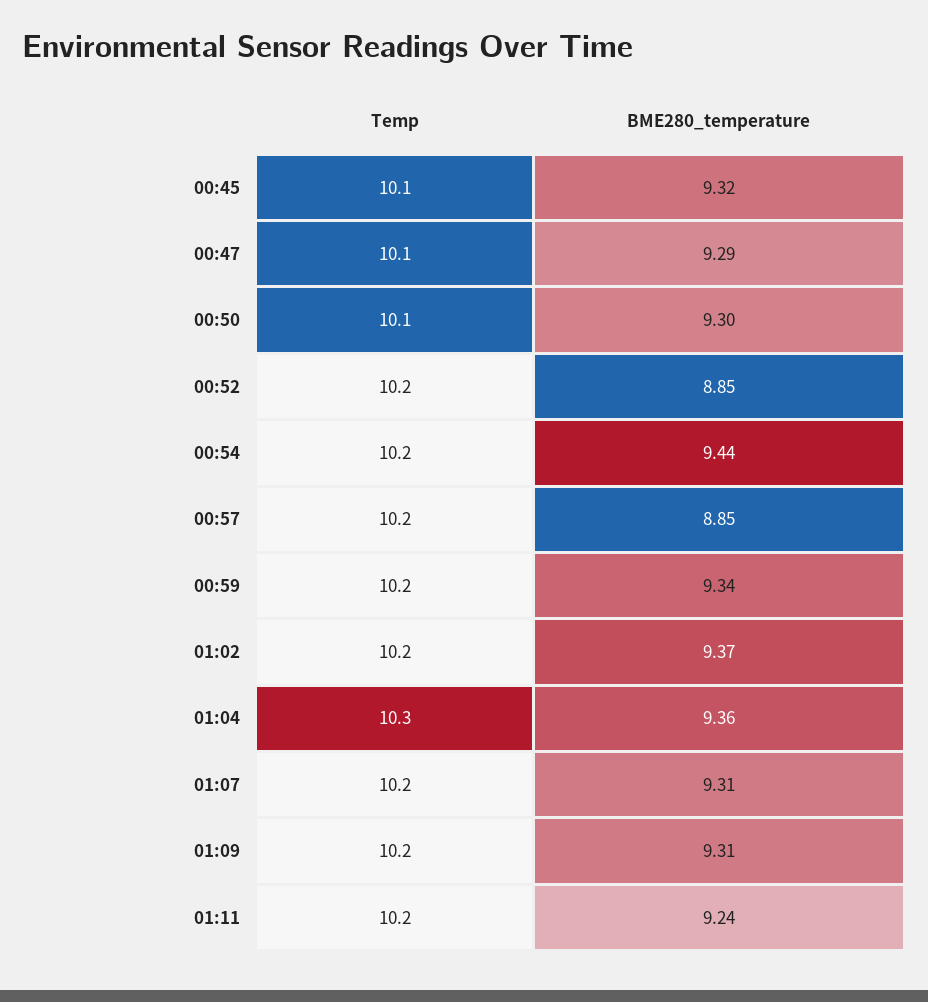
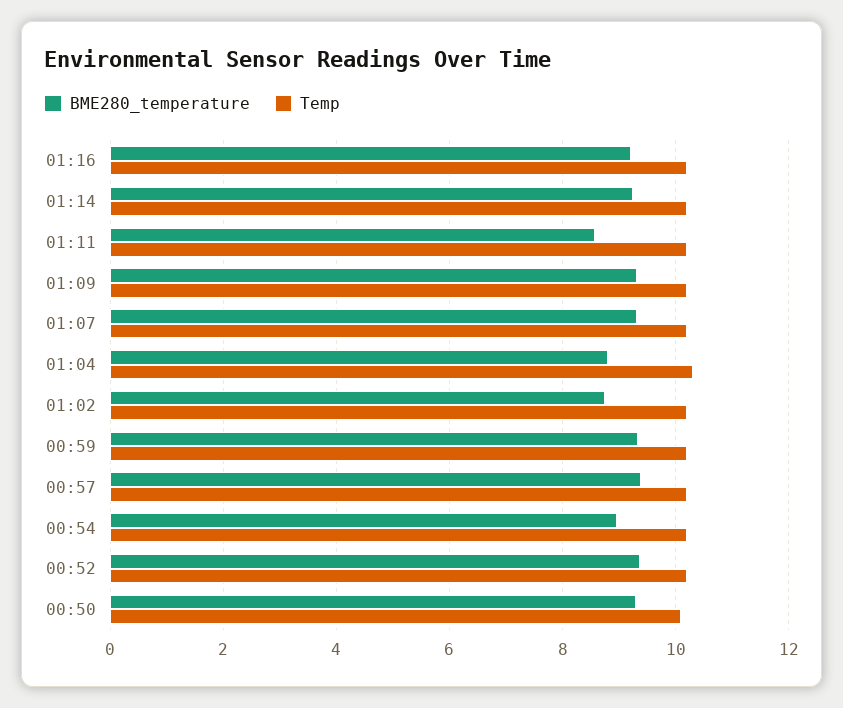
Temp, 00:45: 10.1 -> none
BME280_temperature, 00:45: 9.32 -> none
Temp, 00:47: 10.1 -> none
BME280_temperature, 00:47: 9.29 -> none
BME280_temperature, 00:52: 8.85 -> 9.4
BME280_temperature, 00:54: 9.44 -> 9
BME280_temperature, 00:57: 8.85 -> 9.4
BME280_temperature, 01:02: 9.37 -> 8.8
BME280_temperature, 01:04: 9.36 -> 8.8
BME280_temperature, 01:11: 9.24 -> 8.6
BME280_temperature, 01:16: none -> 9.2
Temp, 01:16: none -> 10.2
BME280_temperature, 01:14: none -> 9.2
Temp, 01:14: none -> 10.2

